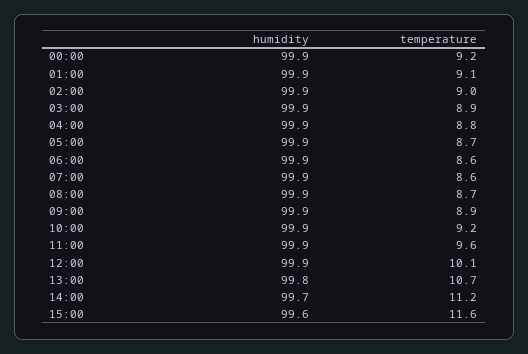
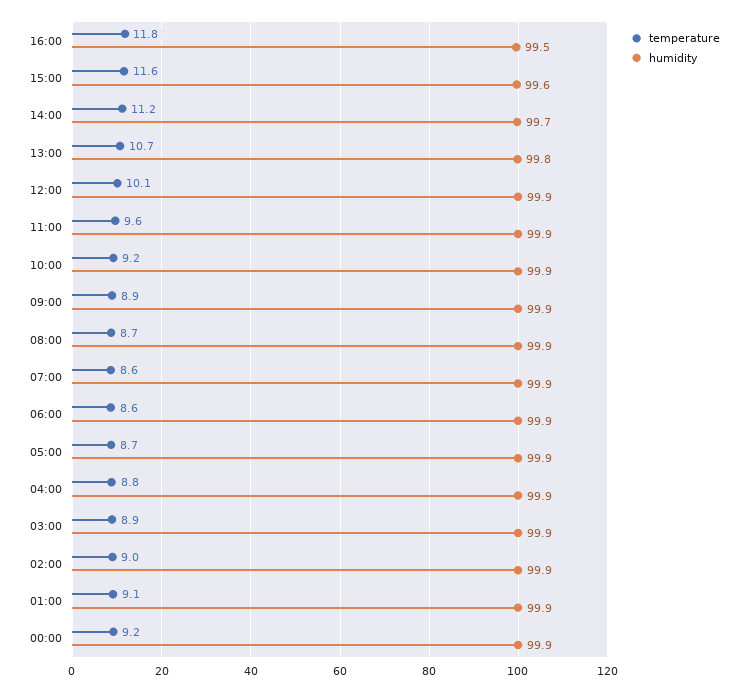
temperature, 16:00: none -> 11.8
humidity, 16:00: none -> 99.5

